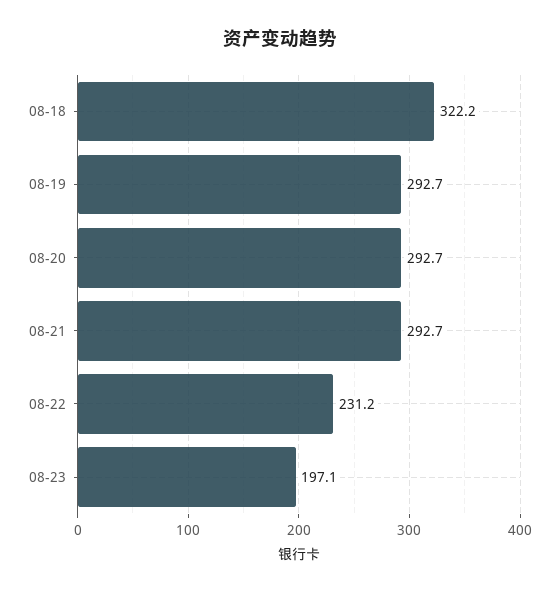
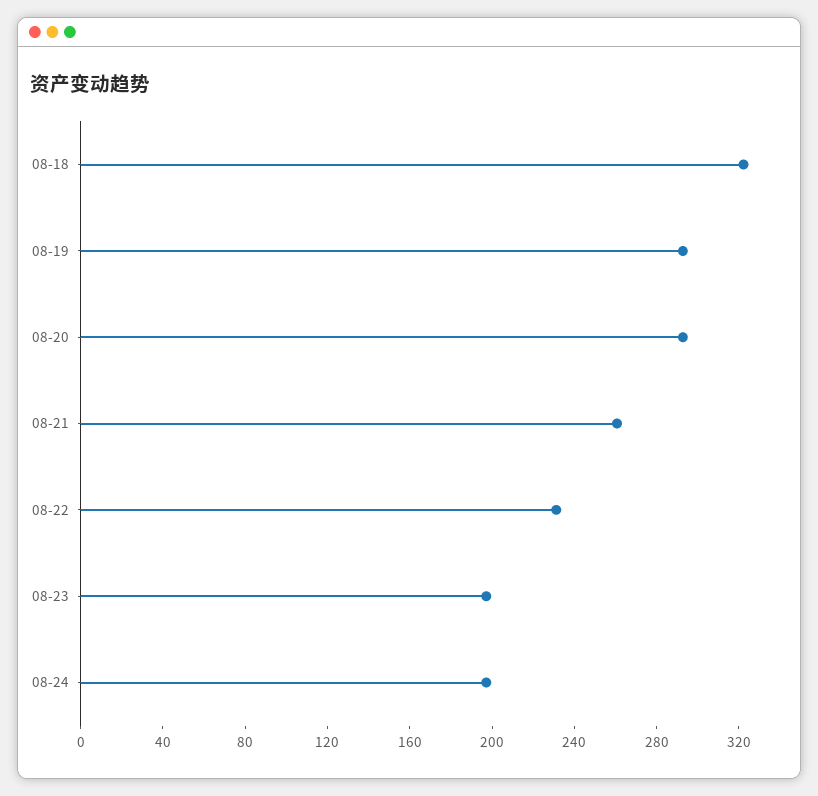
08-21: 292.7 -> 260
08-24: none -> 200

